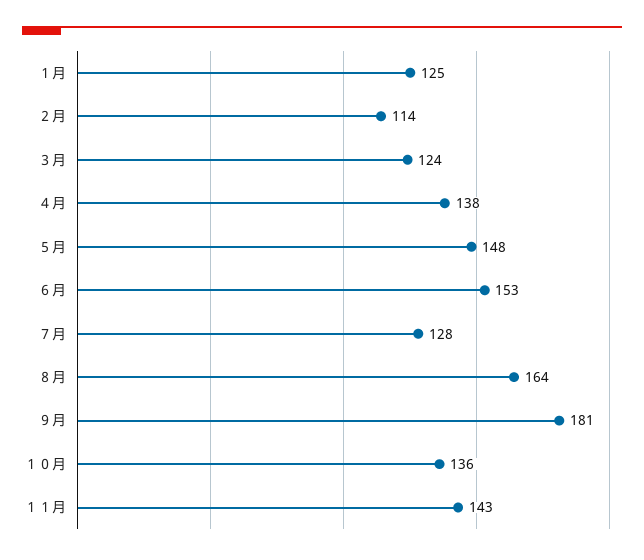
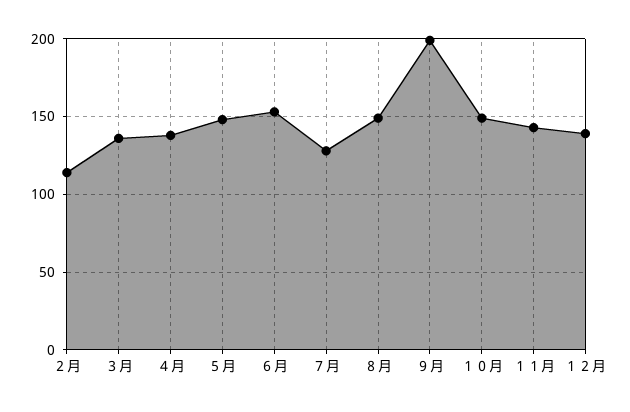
１月: 125 -> none
３月: 124 -> 135
８月: 164 -> 150
９月: 181 -> 200
１０月: 136 -> 150
１２月: none -> 140

